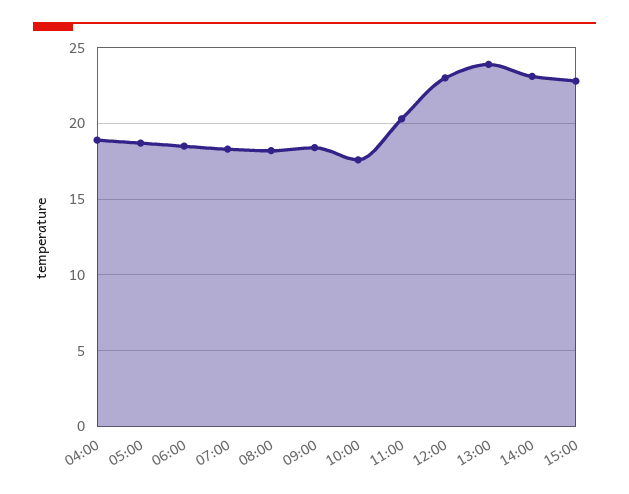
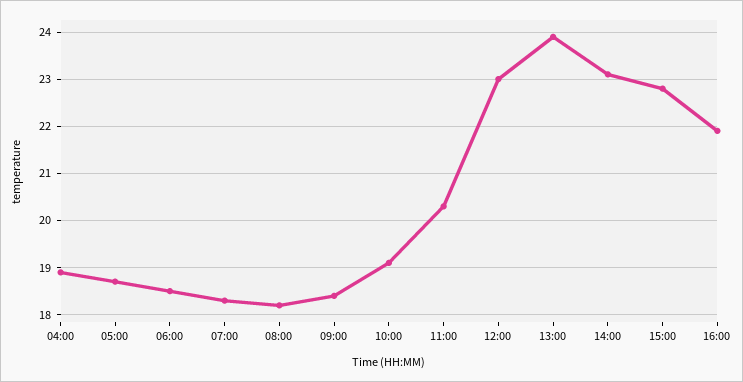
10:00: 17.5 -> 19
16:00: none -> 22

